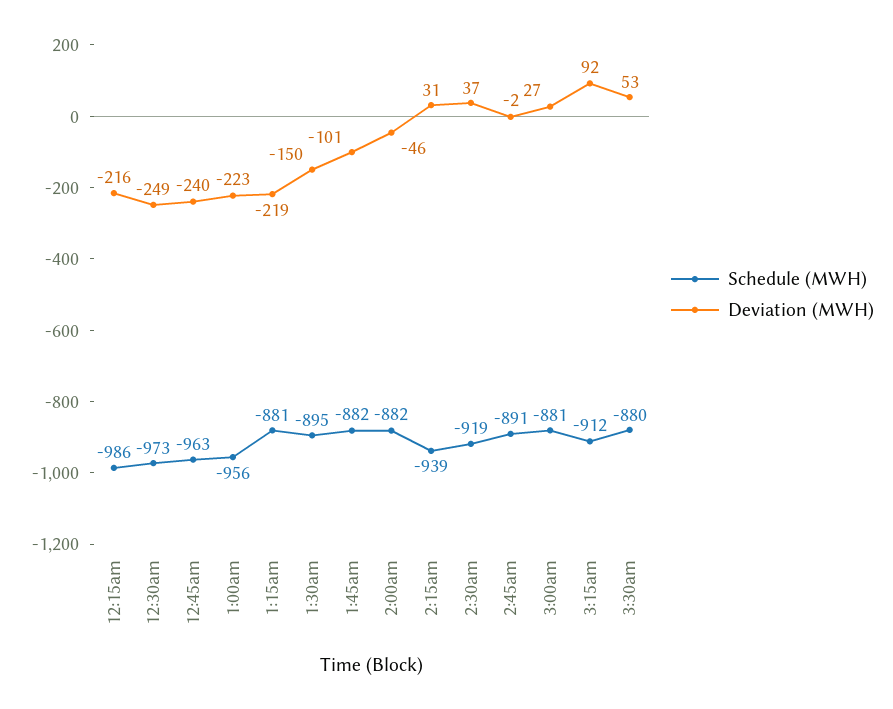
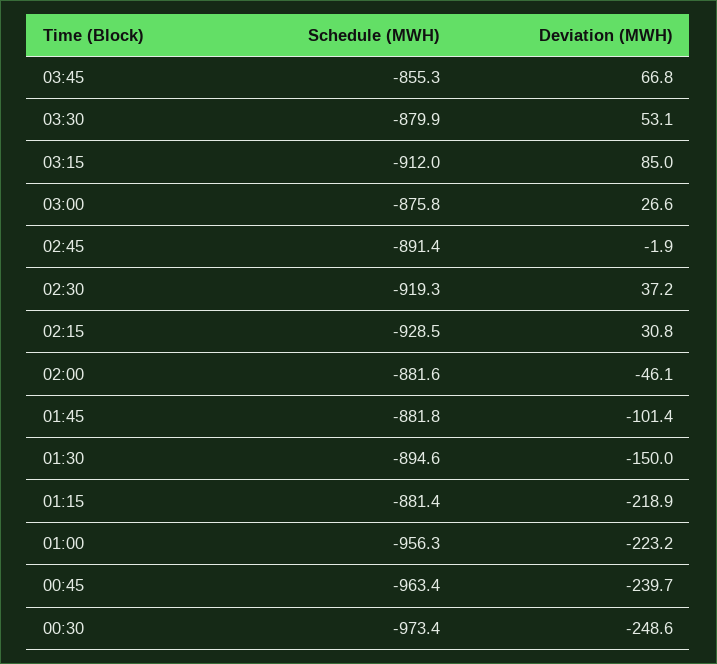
Schedule (MWH), 12:15am: -986 -> none
Deviation (MWH), 12:15am: -216 -> none
Schedule (MWH), 2:15am: -939 -> -928.5
Schedule (MWH), 3:00am: -881 -> -875.8
Deviation (MWH), 3:15am: 92 -> 85
Schedule (MWH), 03:45: none -> -855.3
Deviation (MWH), 03:45: none -> 66.8

